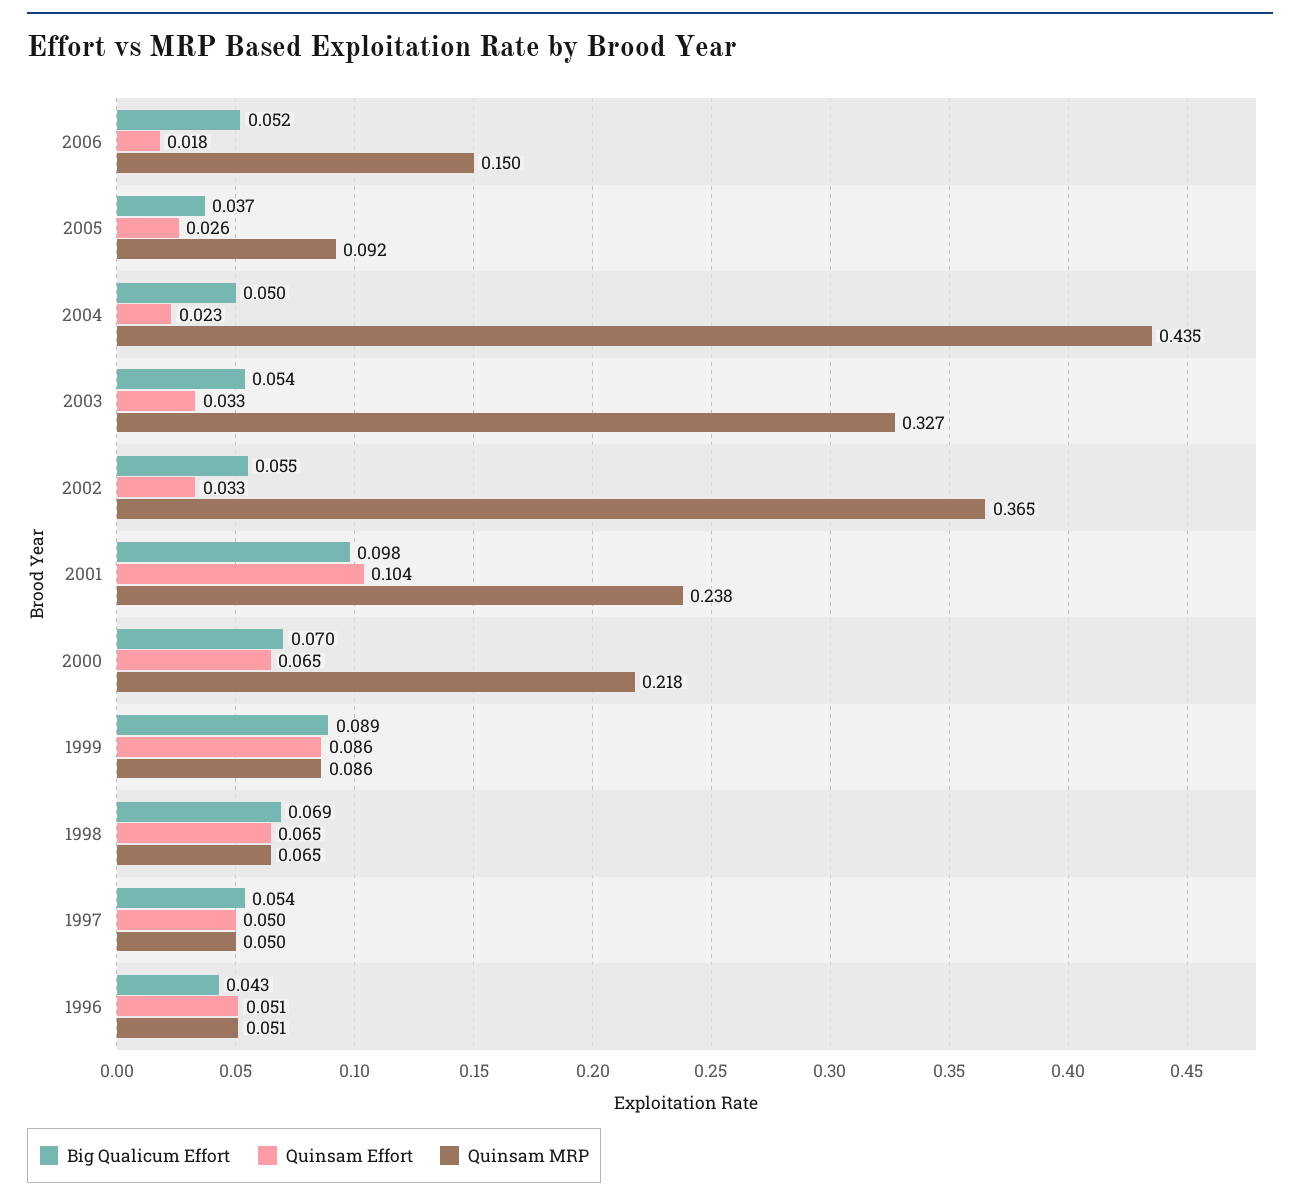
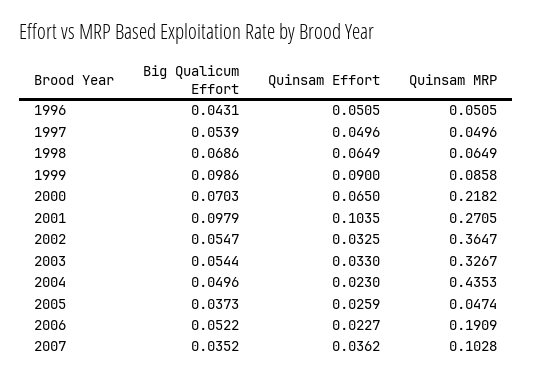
Quinsam Effort, 2006: 0.018 -> 0.0227
Quinsam MRP, 2006: 0.15 -> 0.1909
Quinsam MRP, 2005: 0.092 -> 0.0474
Quinsam MRP, 2001: 0.238 -> 0.2705
Big Qualicum Effort, 1999: 0.089 -> 0.0986
Quinsam Effort, 1999: 0.086 -> 0.09
Big Qualicum Effort, 2007: none -> 0.0352
Quinsam Effort, 2007: none -> 0.0362
Quinsam MRP, 2007: none -> 0.1028

